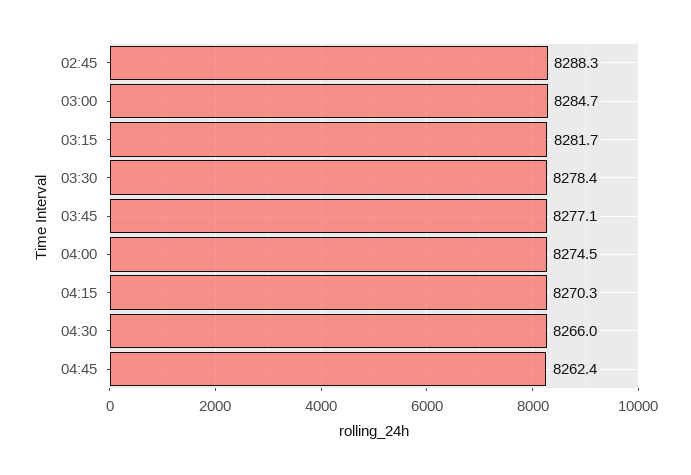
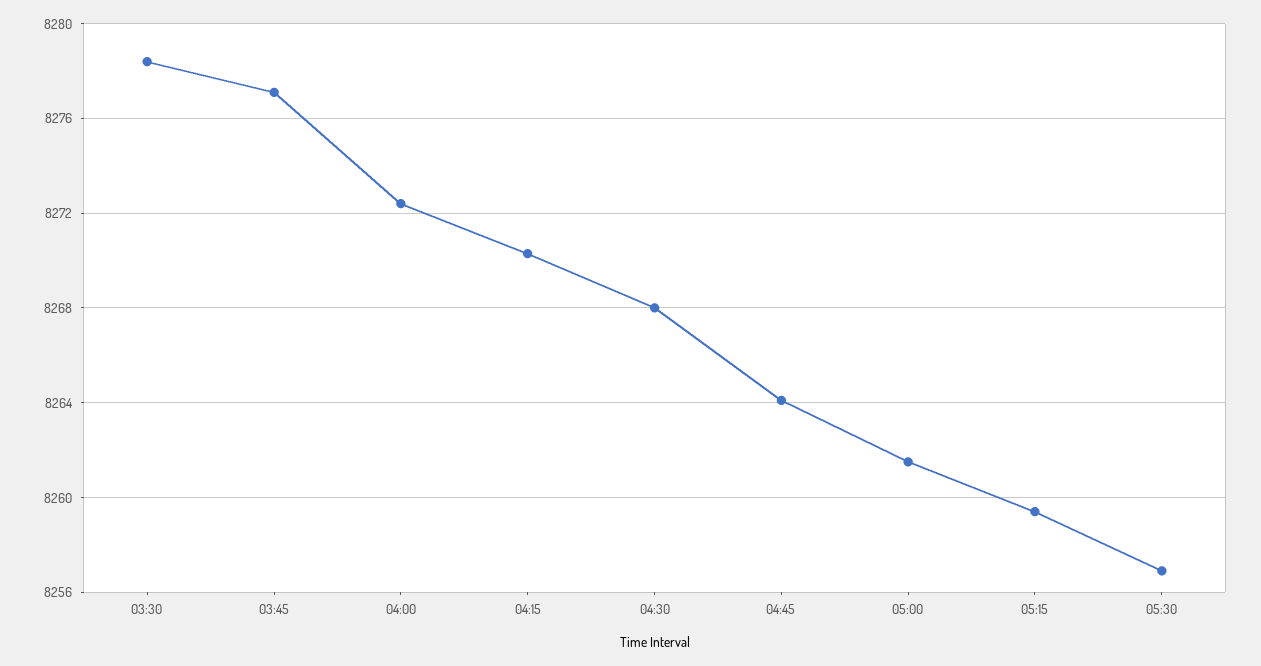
02:45: 8288.3 -> none
03:00: 8284.7 -> none
03:15: 8281.7 -> none
04:00: 8274.5 -> 8272.5
04:30: 8266 -> 8268
04:45: 8262.4 -> 8264
05:00: none -> 8261.5
05:15: none -> 8259.5
05:30: none -> 8257

